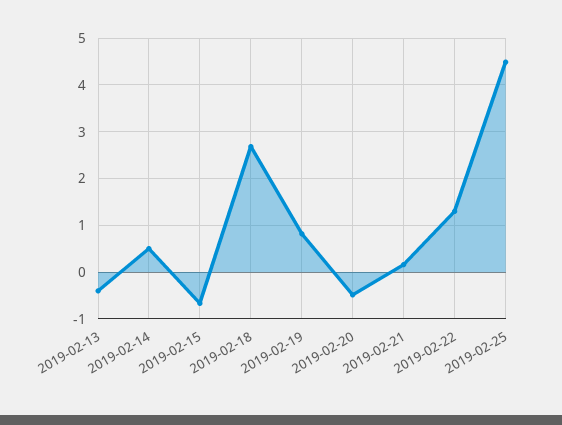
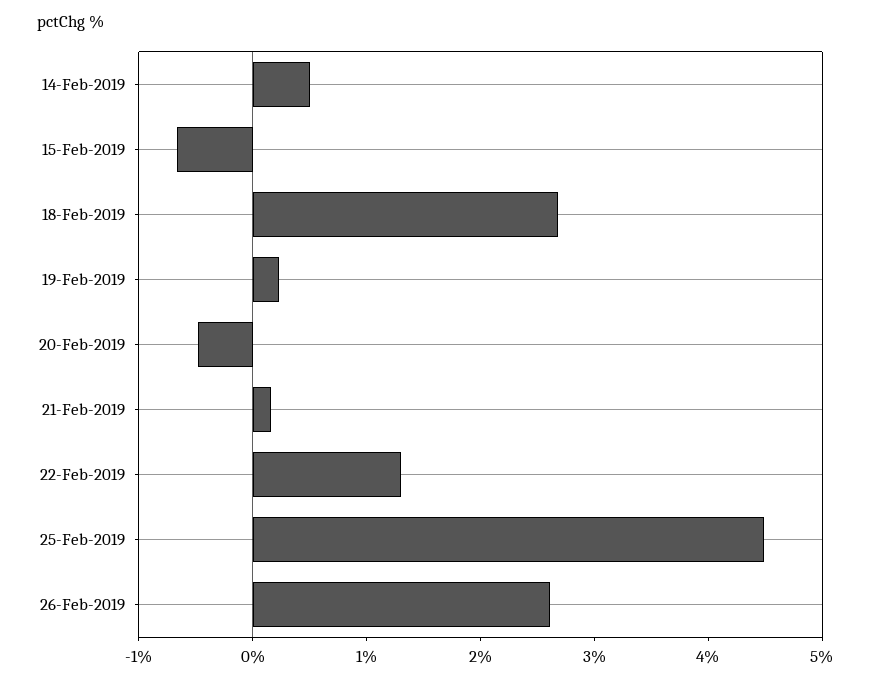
2019-02-13: -0.4 -> none
2019-02-19: 0.8 -> 0.2
26-Feb-2019: none -> 2.6

